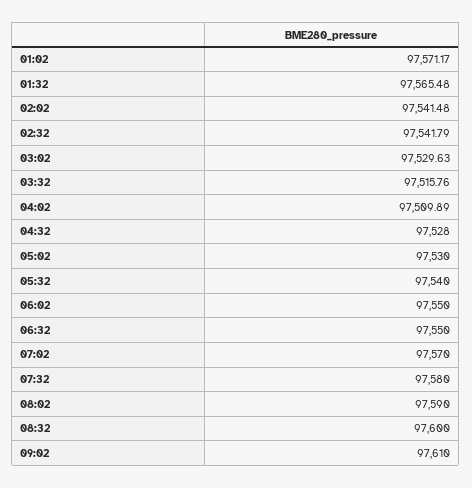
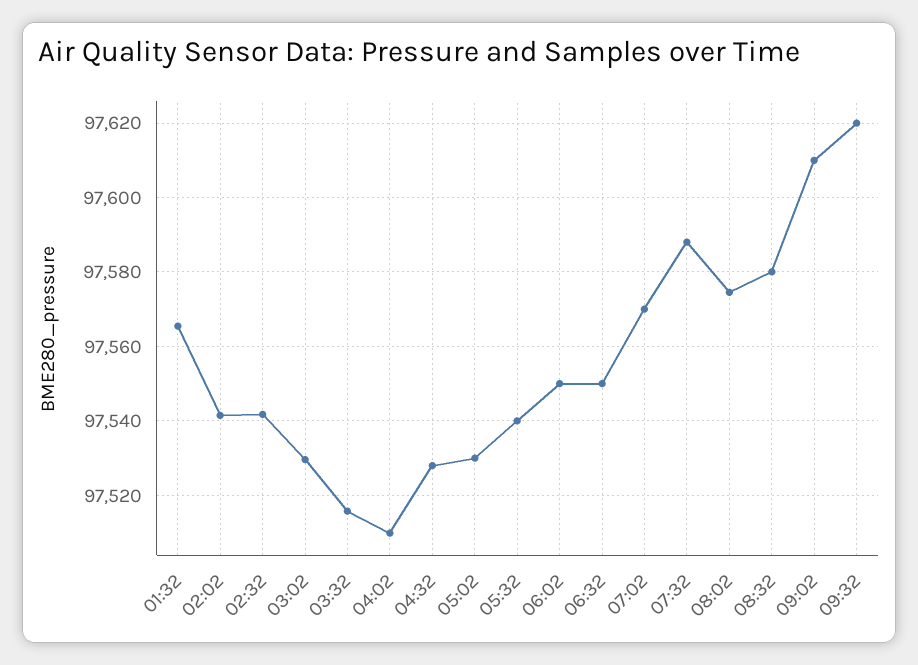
01:02: 97571.17 -> none
07:32: 97580 -> 97588
08:02: 97590 -> 97574
08:32: 97600 -> 97580
09:32: none -> 97620

